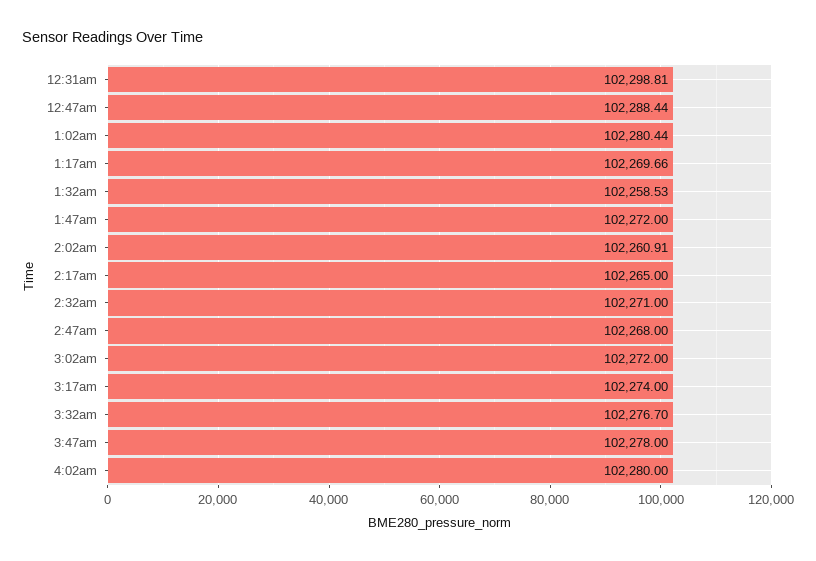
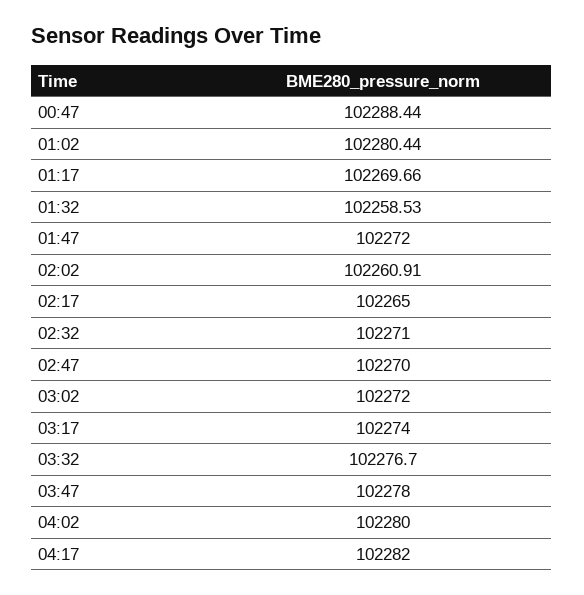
12:31am: 102298.81 -> none
2:47am: 102268 -> 102270
04:17: none -> 102282

